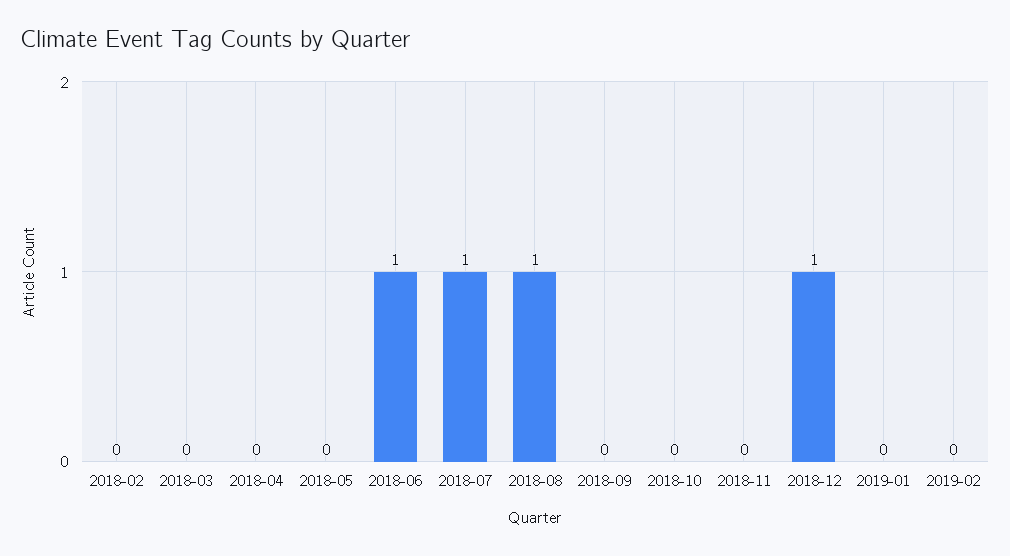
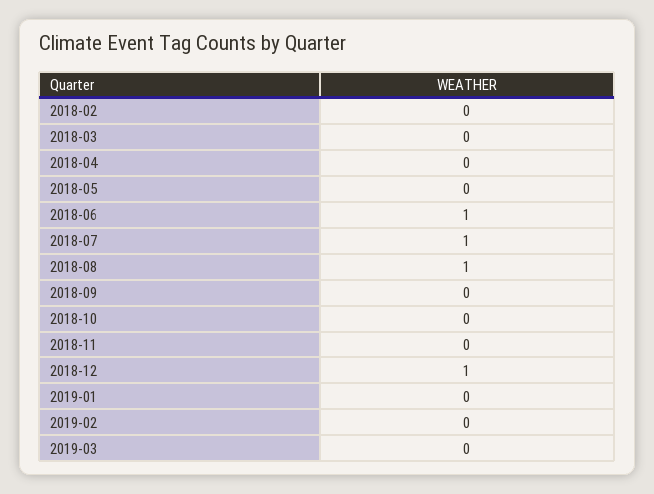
2019-03: none -> 0

